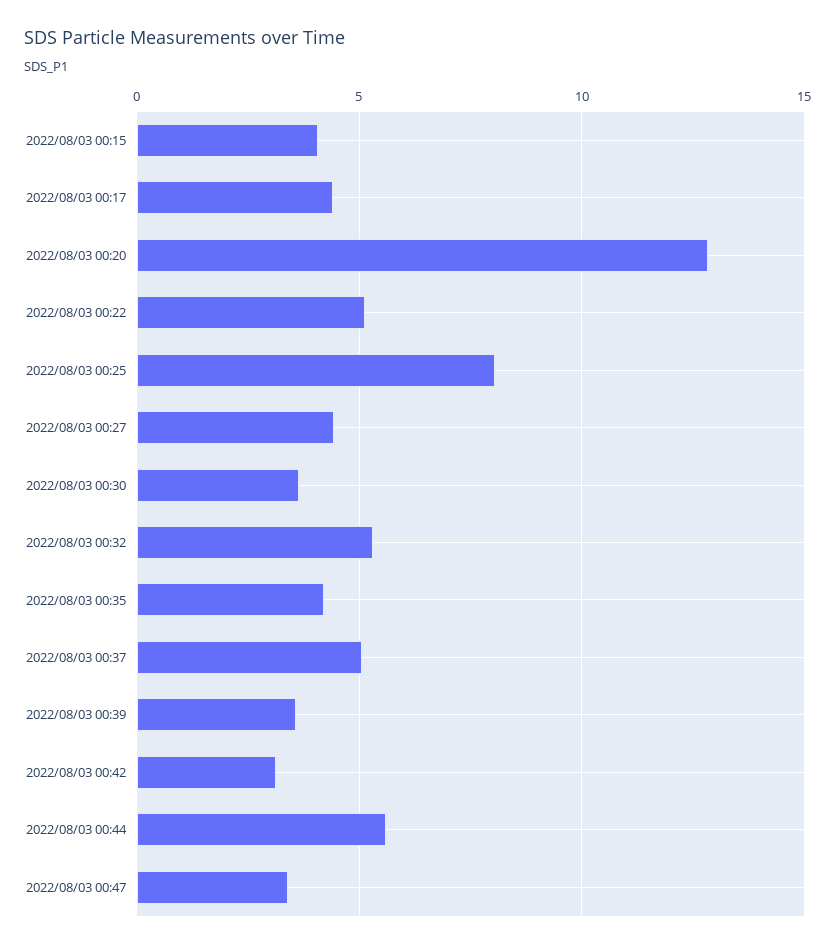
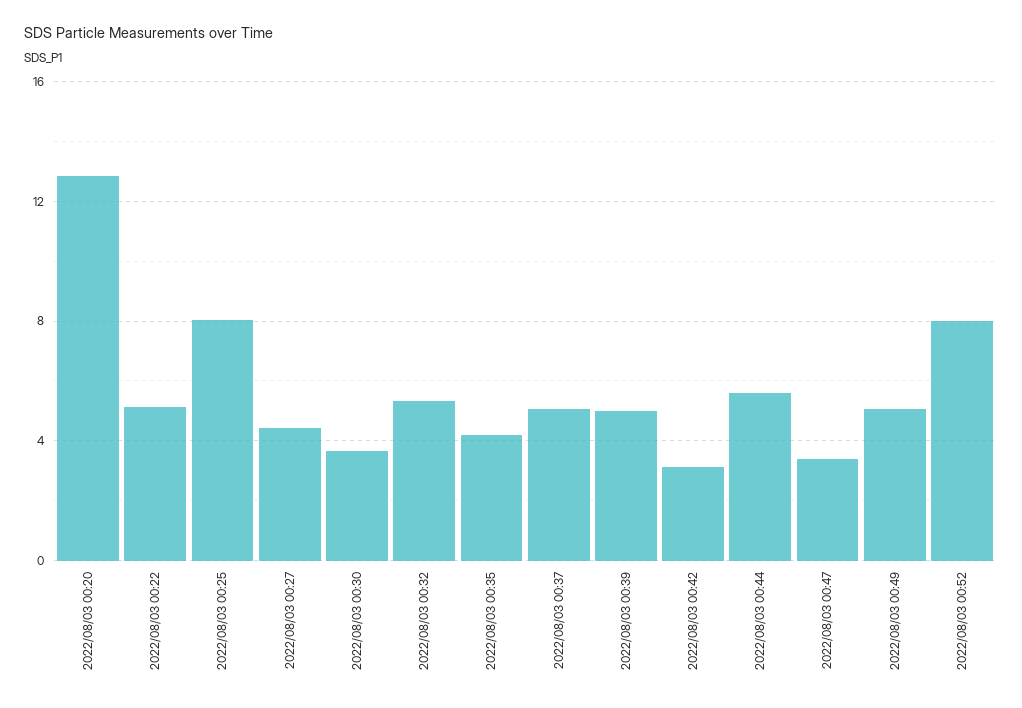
2022/08/03 00:15: 4 -> none
2022/08/03 00:17: 4.5 -> none
2022/08/03 00:39: 3.5 -> 5
2022/08/03 00:49: none -> 5
2022/08/03 00:52: none -> 8

